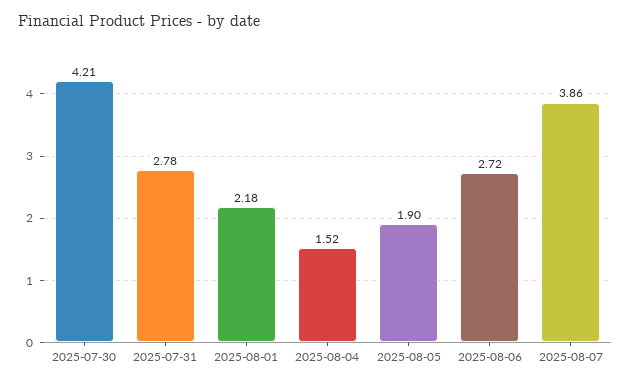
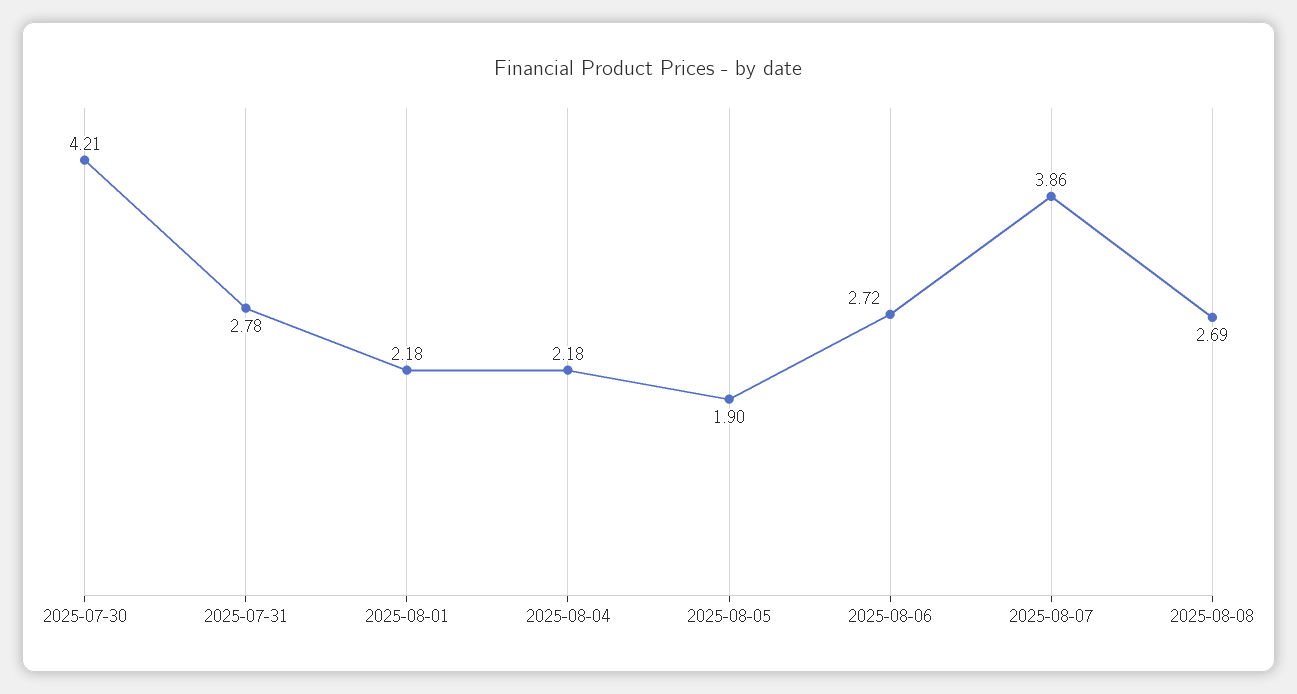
2025-08-04: 1.52 -> 2.18
2025-08-08: none -> 2.69

